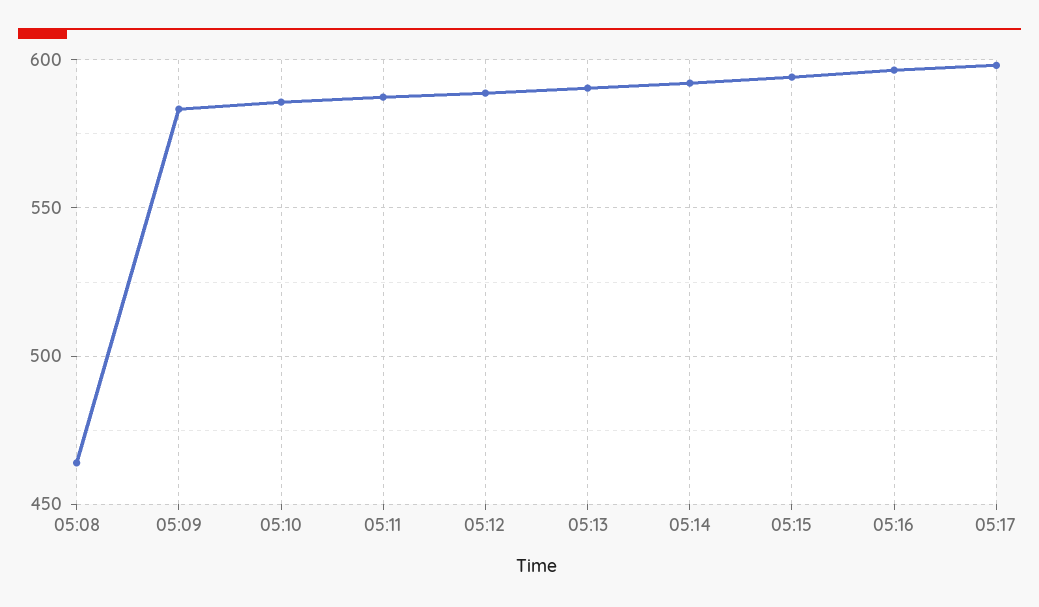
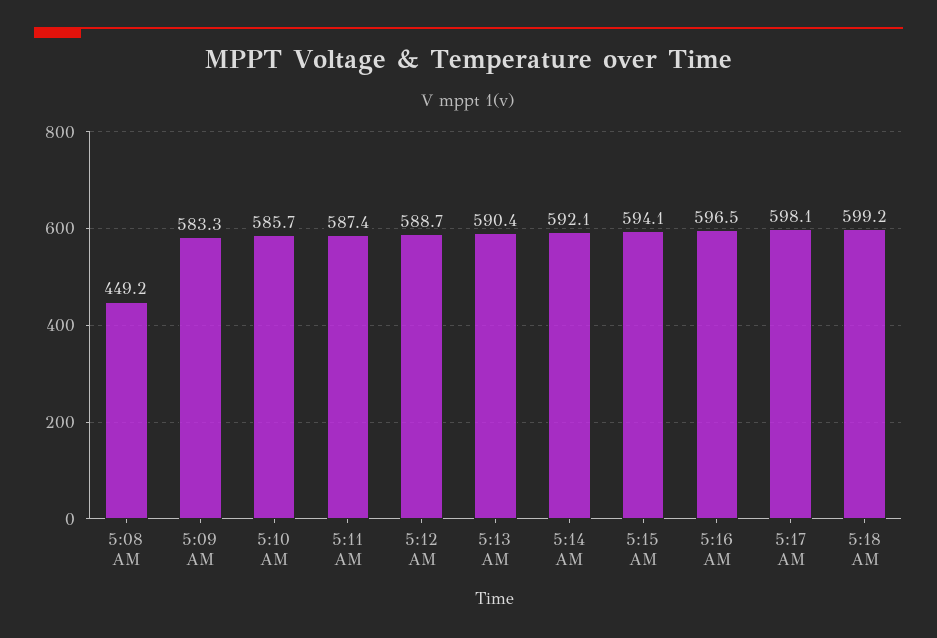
05:08: 465 -> 449.2
5:18 AM: none -> 599.2

